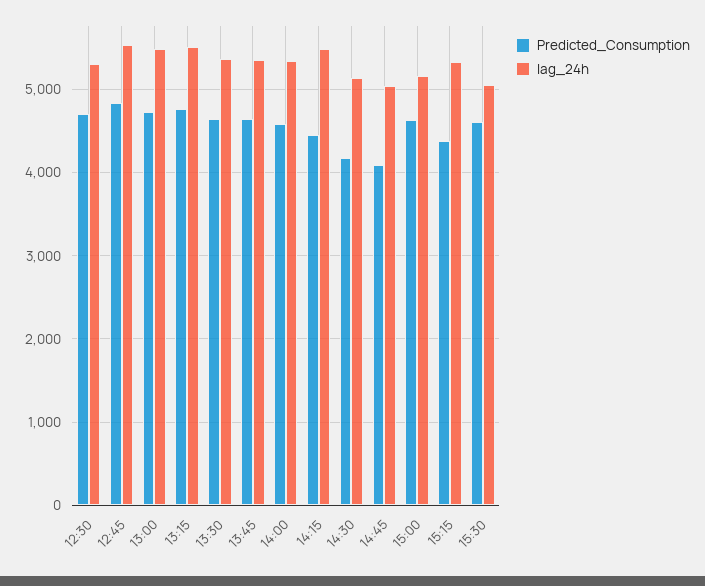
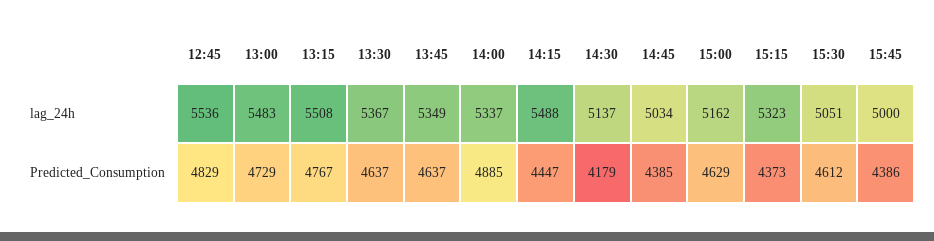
Predicted_Consumption, 12:30: 4700 -> none
lag_24h, 12:30: 5300 -> none
Predicted_Consumption, 14:00: 4600 -> 4885
Predicted_Consumption, 14:45: 4100 -> 4385
lag_24h, 15:45: none -> 5000
Predicted_Consumption, 15:45: none -> 4386

